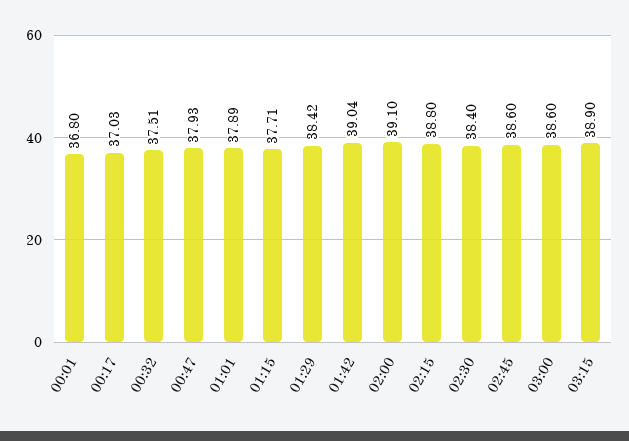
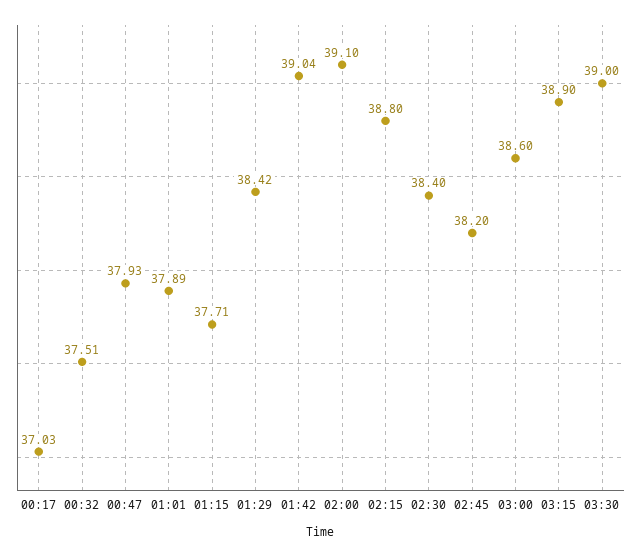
00:01: 36.8 -> none
02:45: 38.6 -> 38.2
03:30: none -> 39

